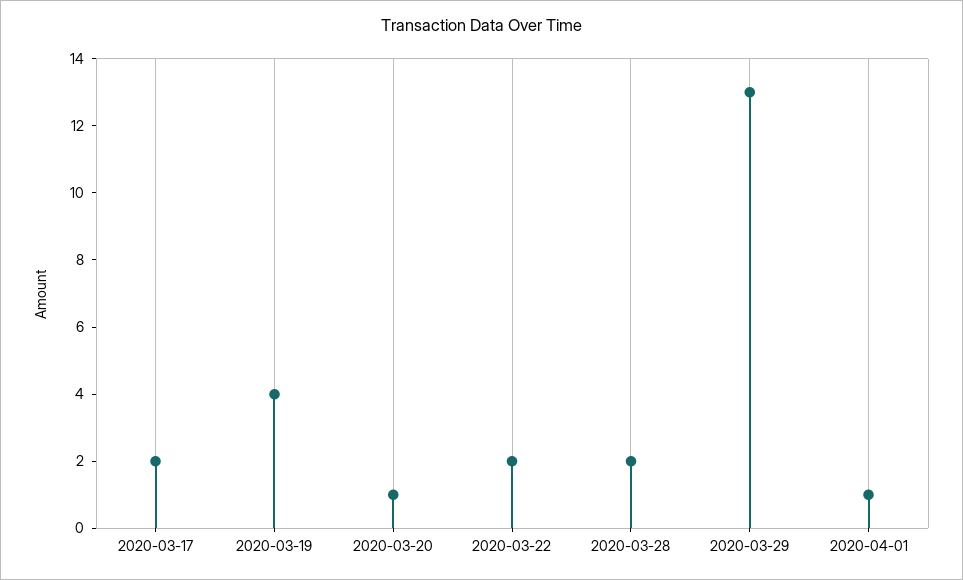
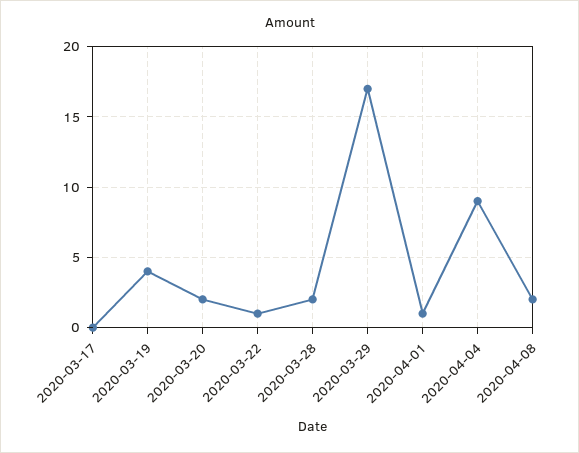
2020-03-17: 2 -> 0
2020-03-20: 1 -> 2
2020-03-22: 2 -> 1
2020-03-29: 13 -> 17
2020-04-04: none -> 9
2020-04-08: none -> 2

